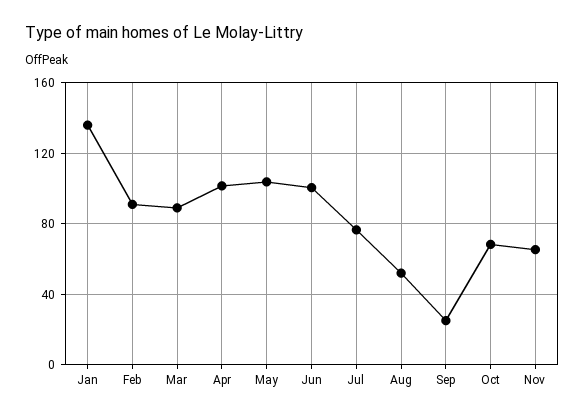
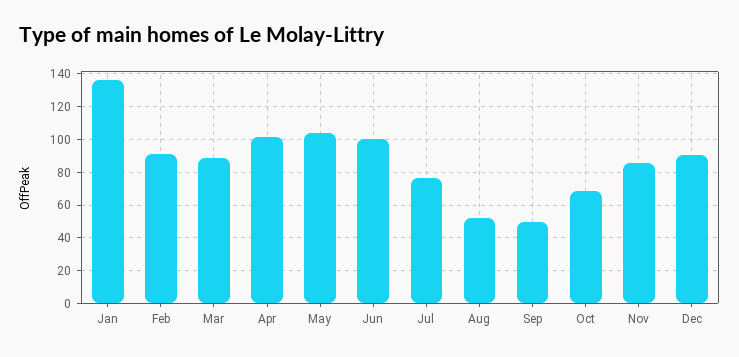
Sep: 25 -> 50
Nov: 65 -> 85
Dec: none -> 90

